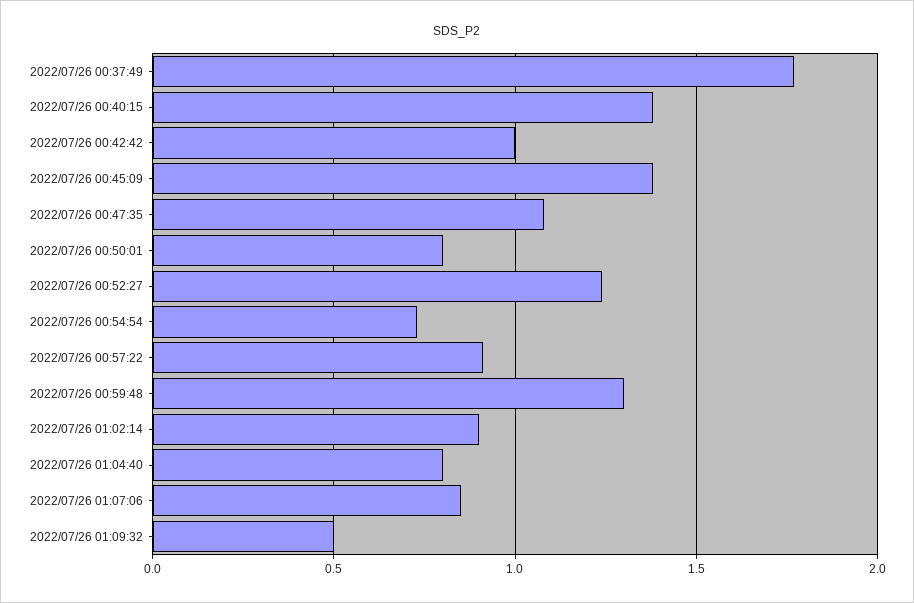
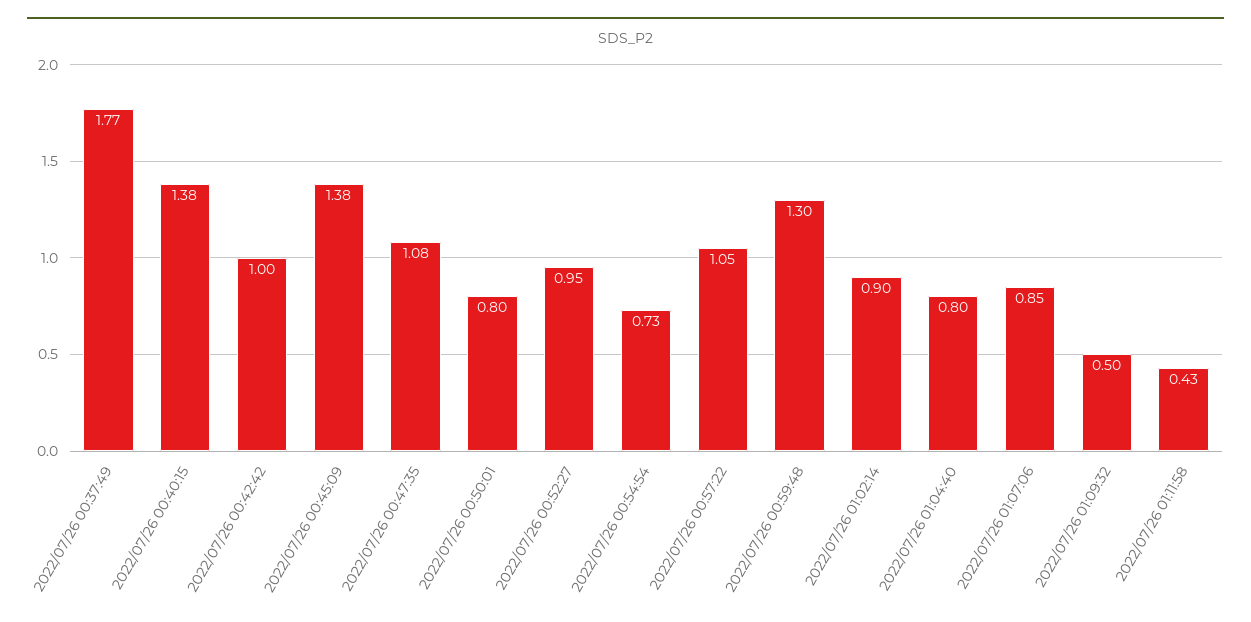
2022/07/26 00:52:27: 1.25 -> 0.95
2022/07/26 00:57:22: 0.9 -> 1.05
2022/07/26 01:11:58: none -> 0.43

